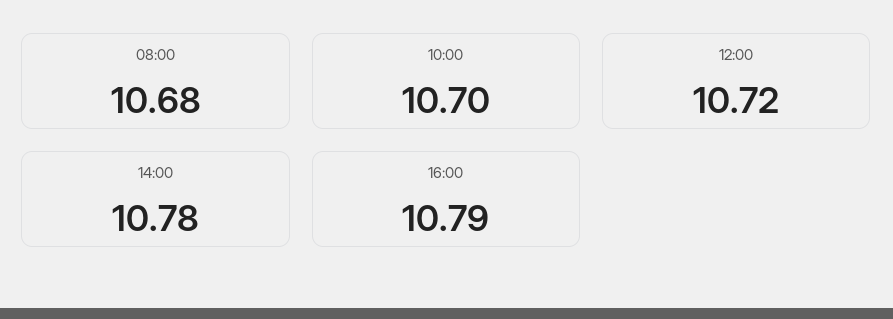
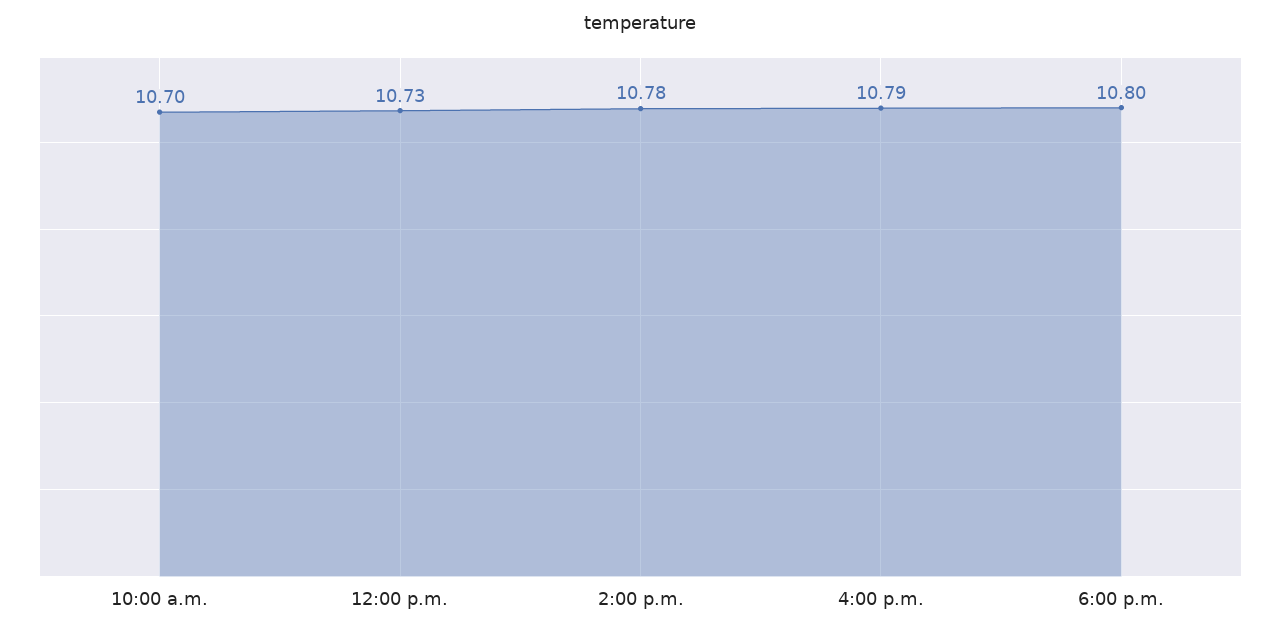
08:00: 10.68 -> none
12:00: 10.72 -> 10.73
6:00 p.m.: none -> 10.8

